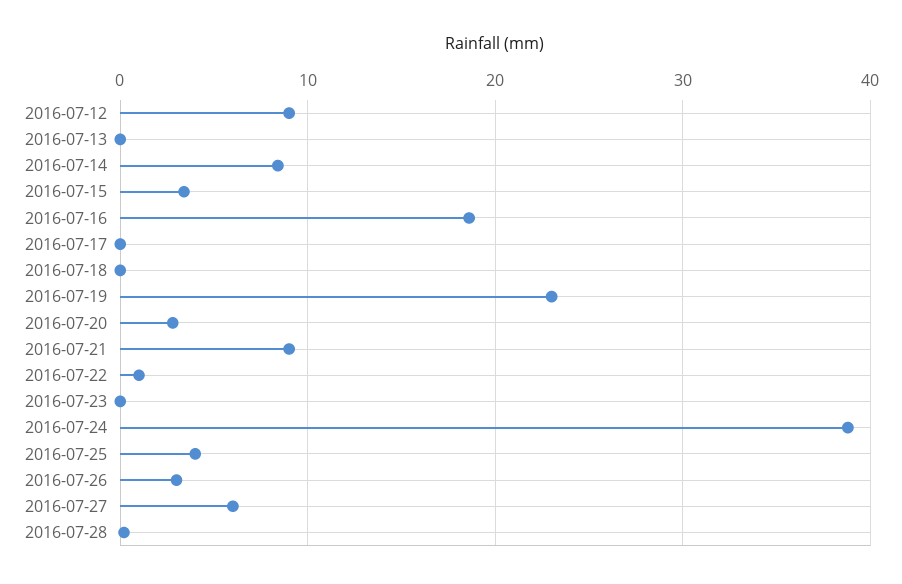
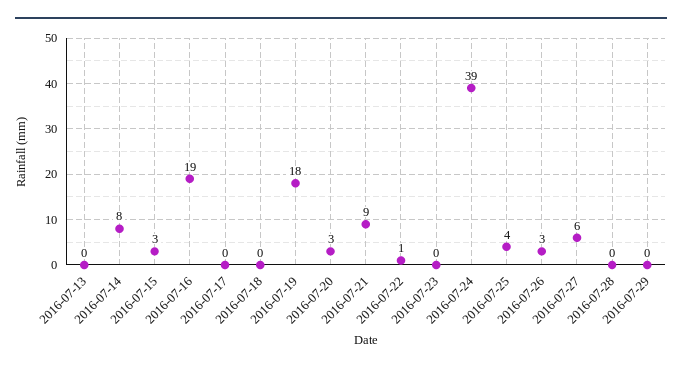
2016-07-12: 9 -> none
2016-07-19: 23 -> 18
2016-07-29: none -> 0

